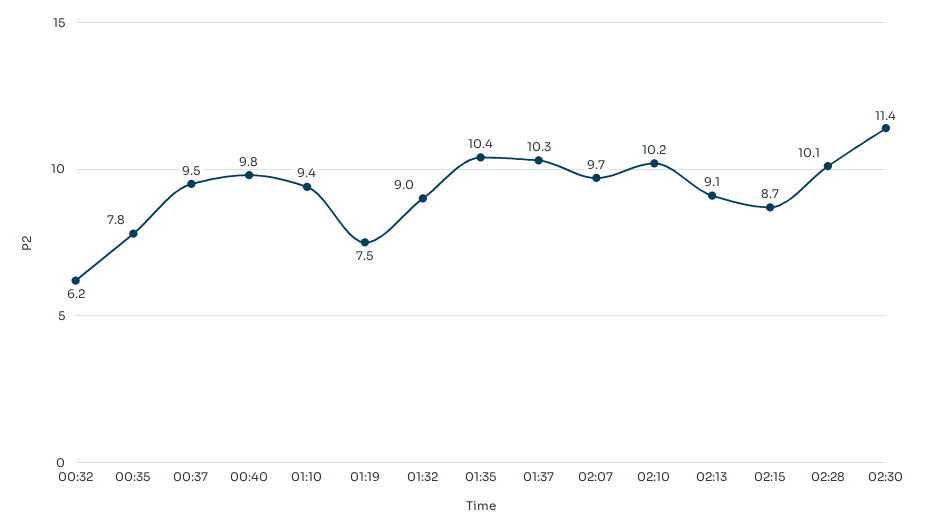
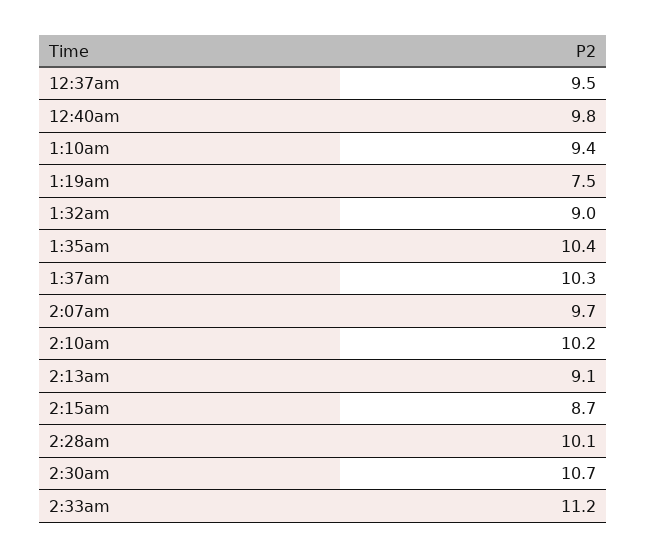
00:32: 6.2 -> none
00:35: 7.8 -> none
02:30: 11.4 -> 10.7
2:33am: none -> 11.2

